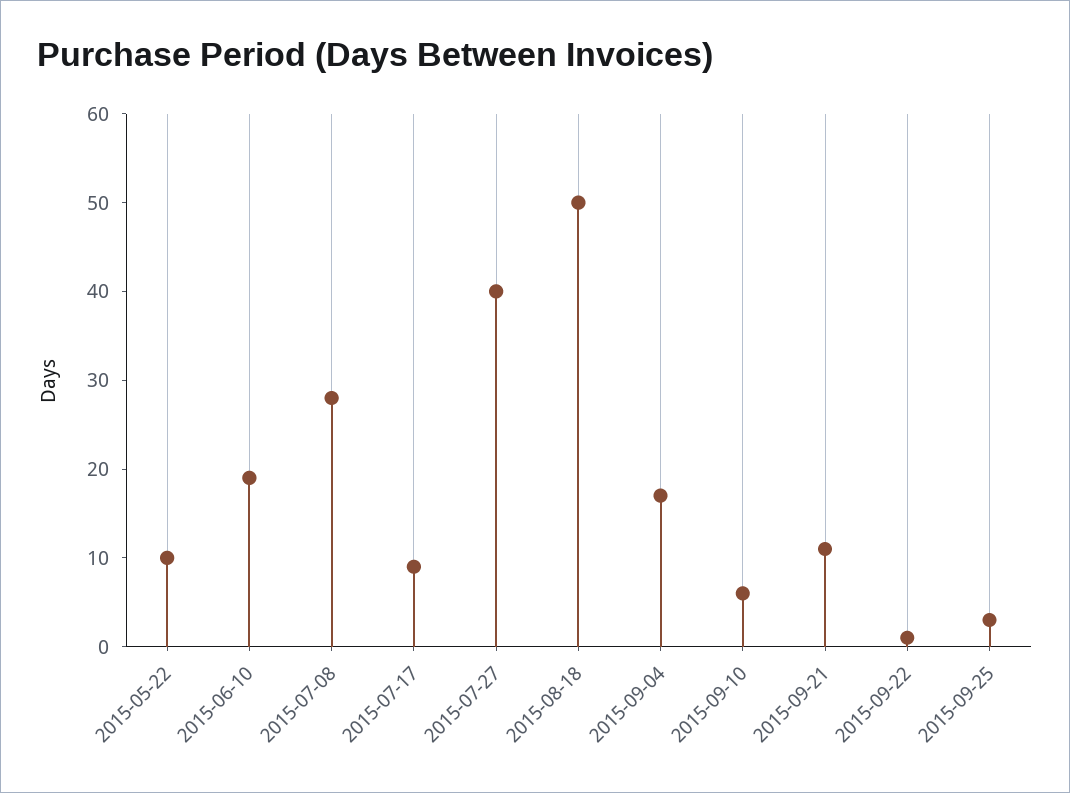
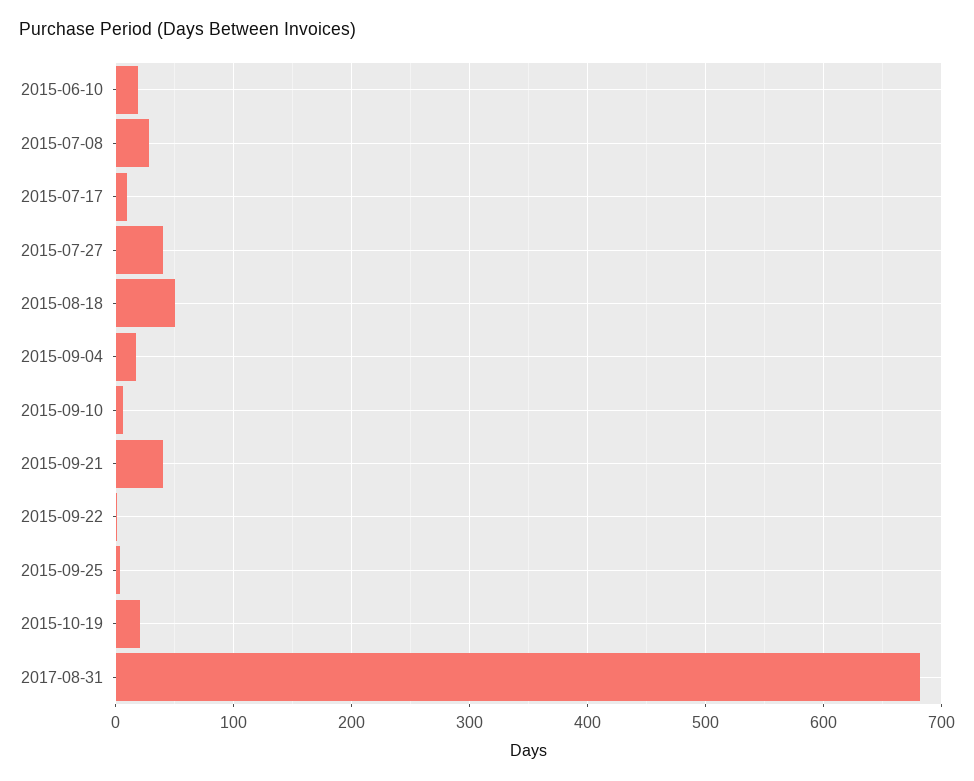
2015-05-22: 10 -> none
2015-09-21: 11 -> 40
2015-10-19: none -> 20
2017-08-31: none -> 680

